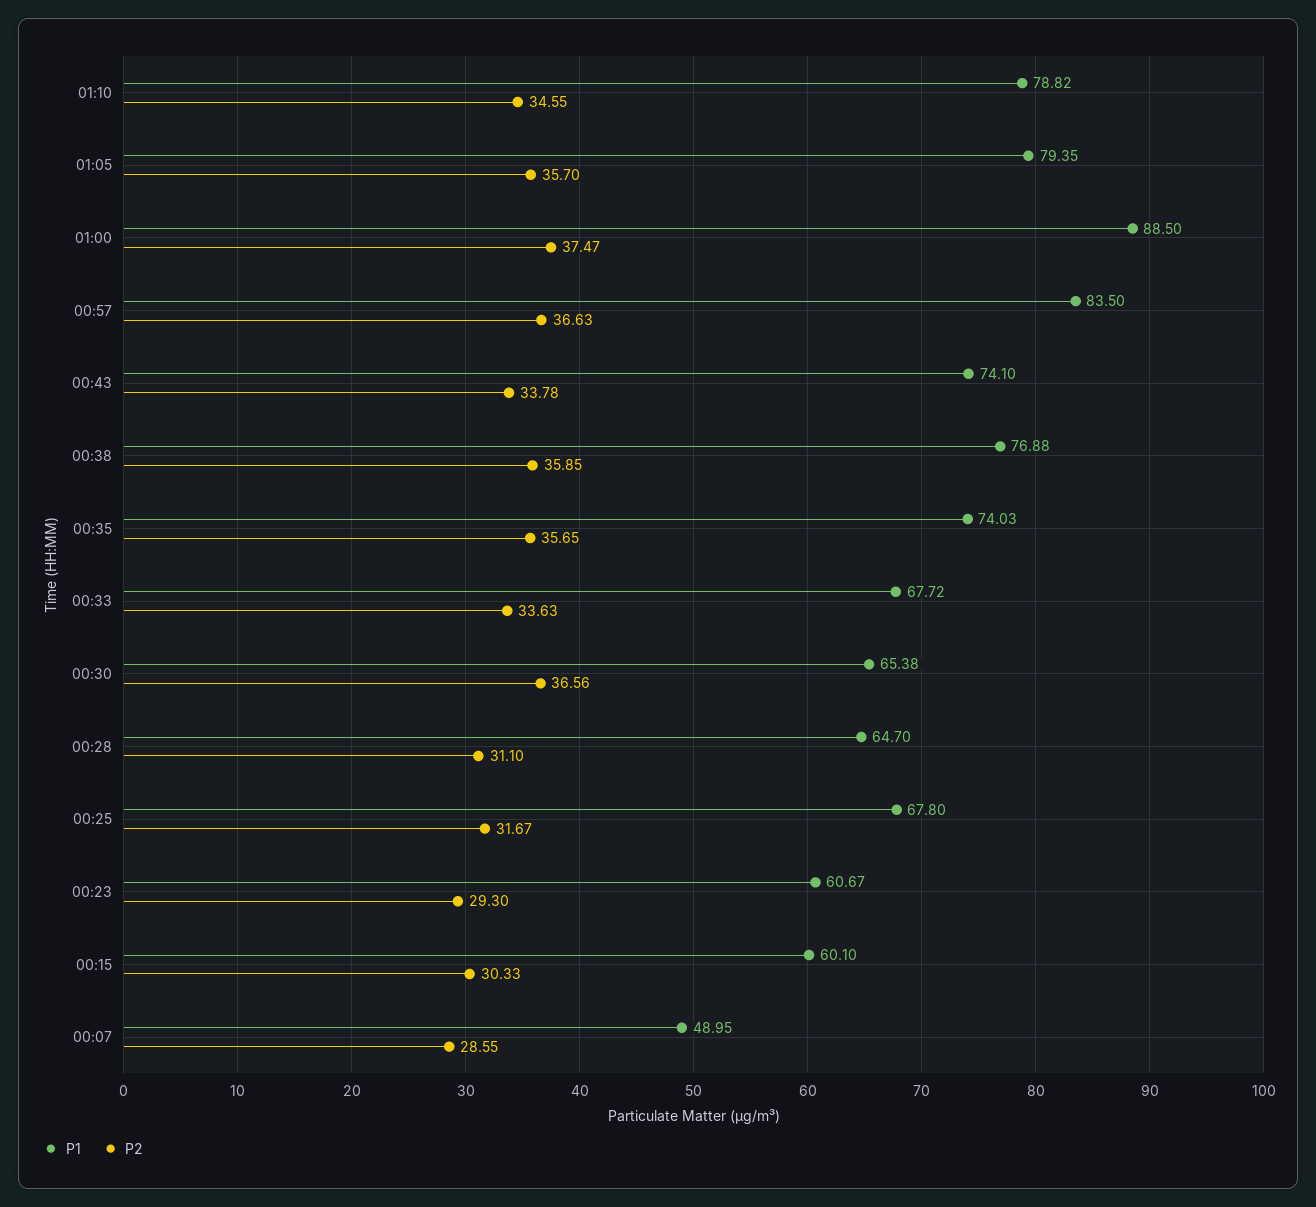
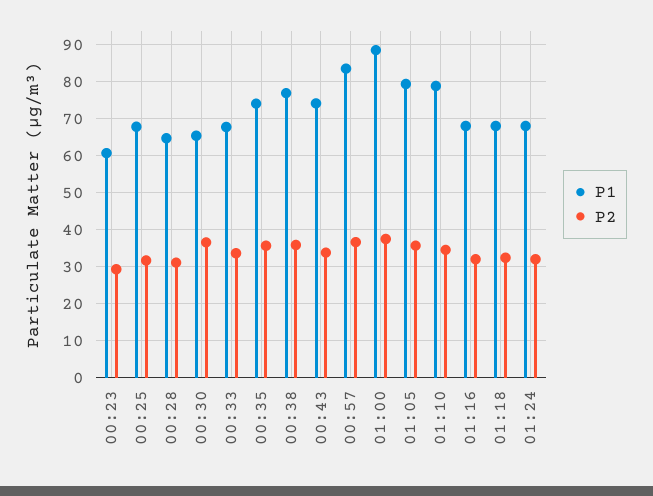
P1, 00:15: 60.1 -> none
P2, 00:15: 30.33 -> none
P1, 00:07: 48.95 -> none
P2, 00:07: 28.55 -> none
P1, 01:16: none -> 68
P2, 01:16: none -> 32
P1, 01:18: none -> 68
P2, 01:18: none -> 32
P1, 01:24: none -> 68
P2, 01:24: none -> 32

